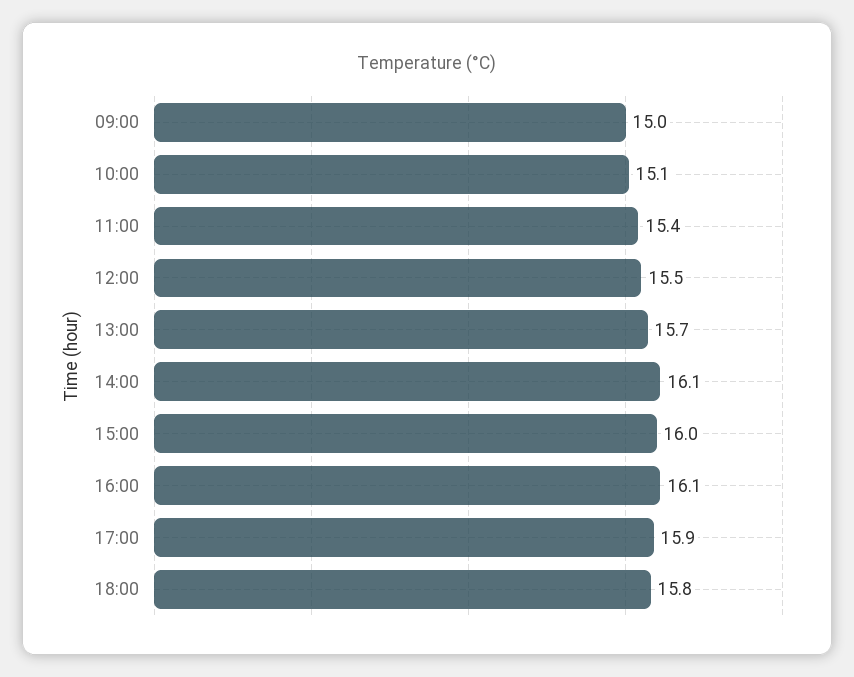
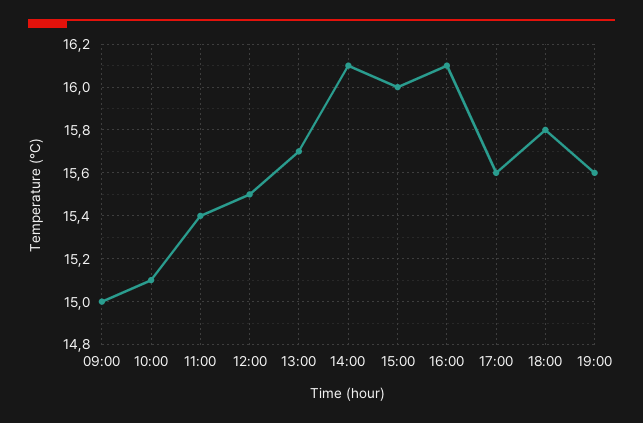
17:00: 15.9 -> 15.6
19:00: none -> 15.6

